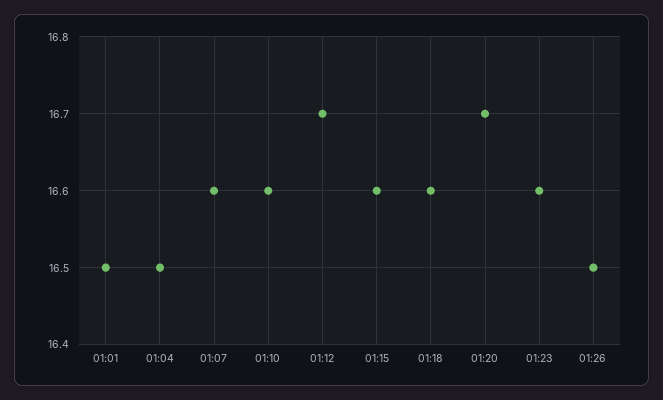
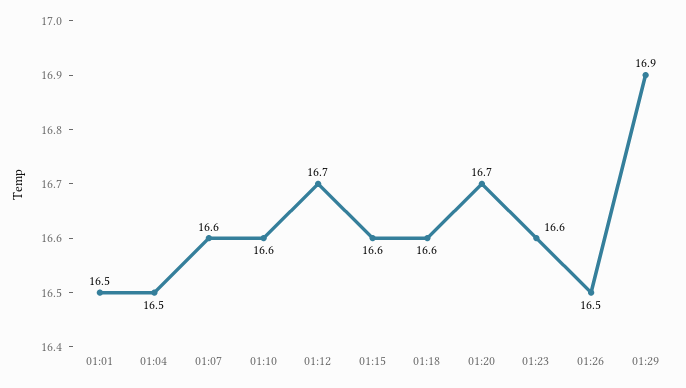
01:29: none -> 16.9

